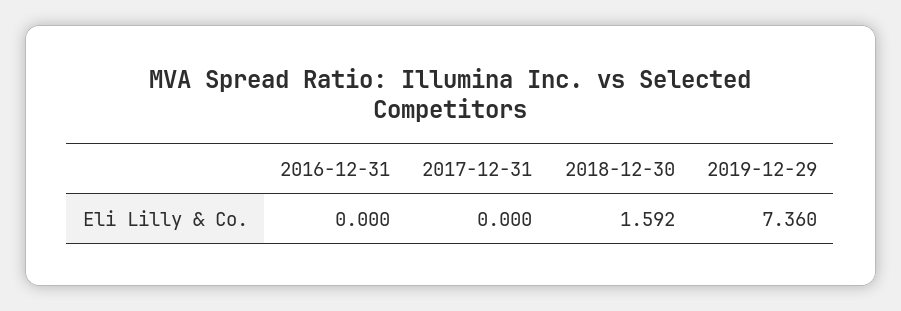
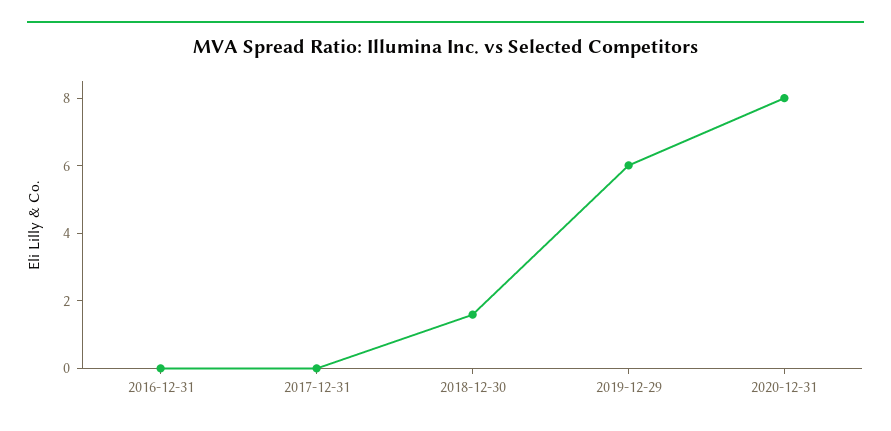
2019-12-29: 7.36 -> 6
2020-12-31: none -> 8

